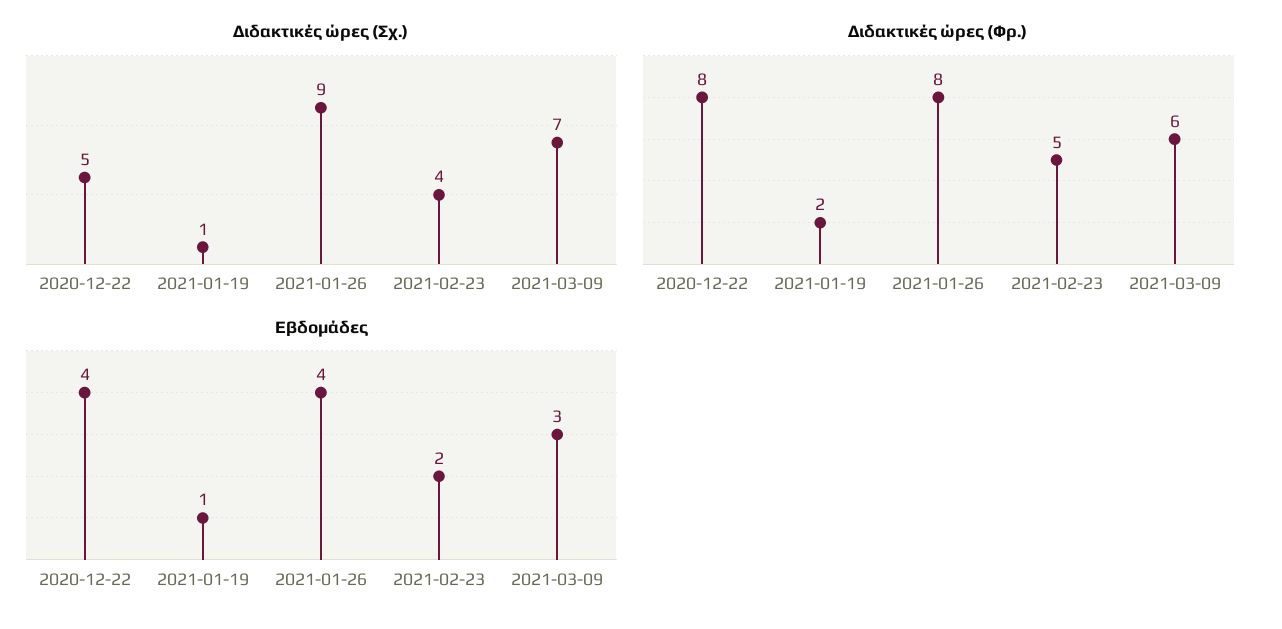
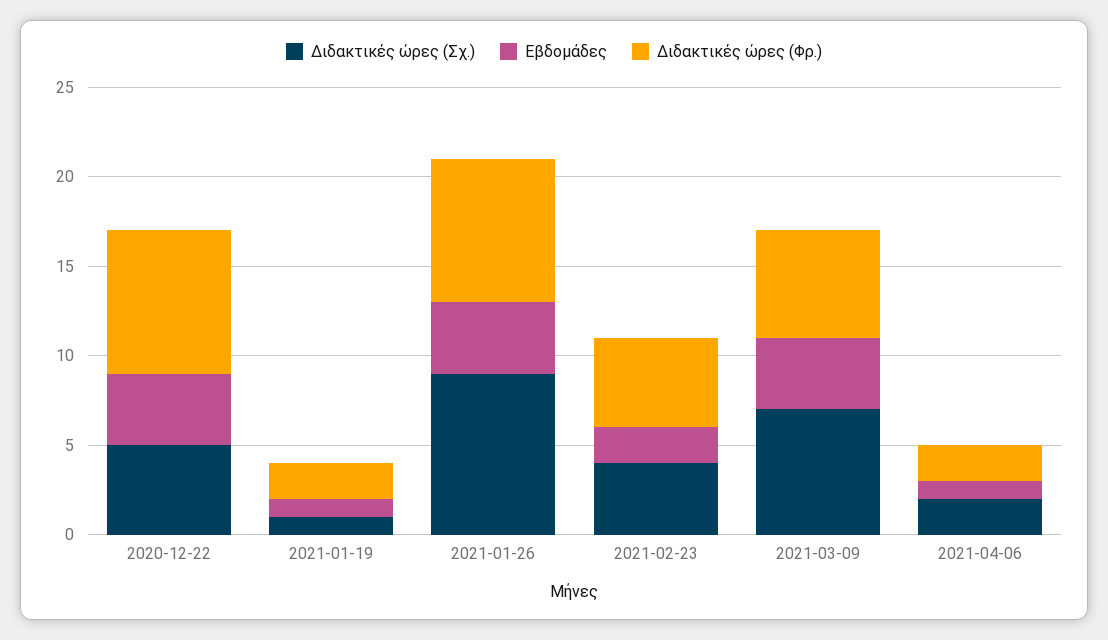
Εβδομάδες, 2021-03-09: 3 -> 4
Διδακτικές ώρες (Σχ.), 2021-04-06: none -> 2
Εβδομάδες, 2021-04-06: none -> 1
Διδακτικές ώρες (Φρ.), 2021-04-06: none -> 2

